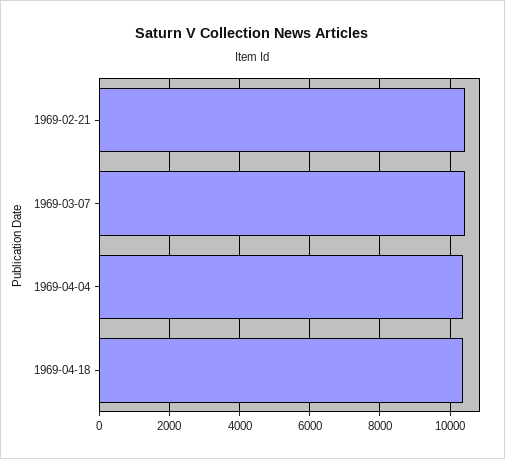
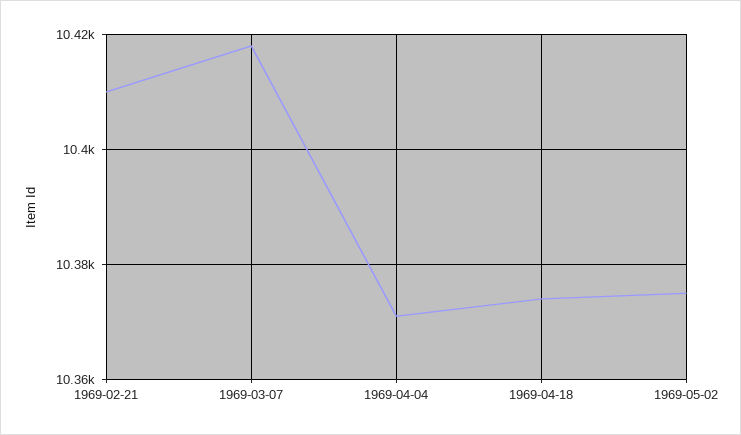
1969-05-02: none -> 10375

